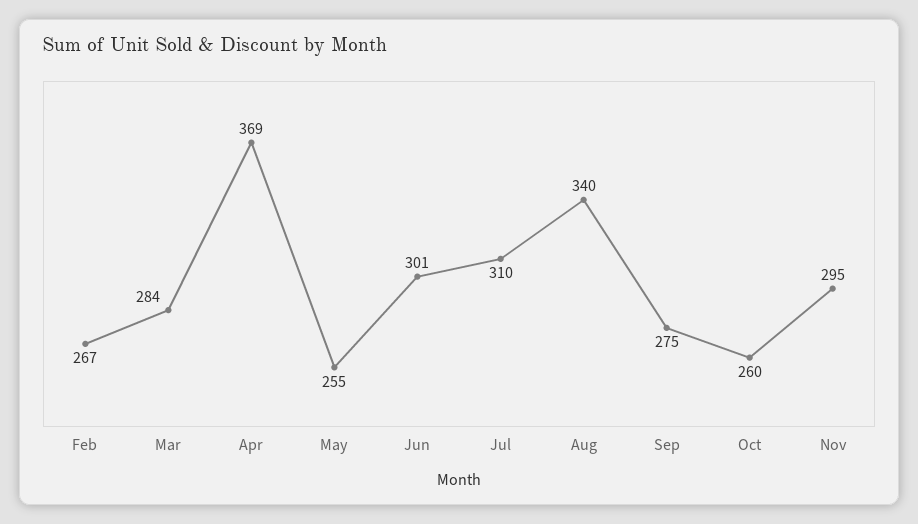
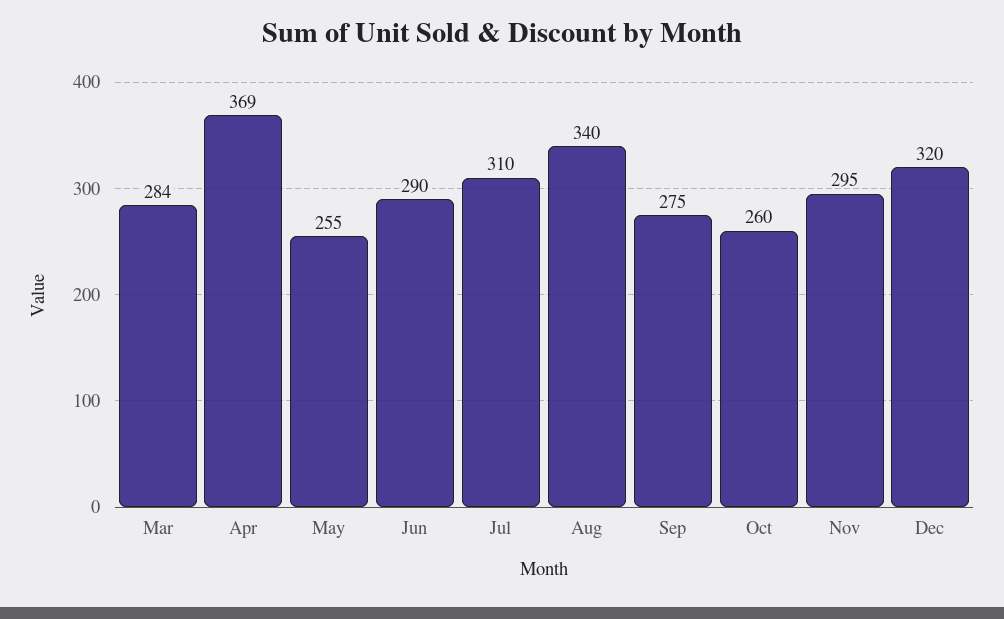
Feb: 267 -> none
Jun: 301 -> 290
Dec: none -> 320

